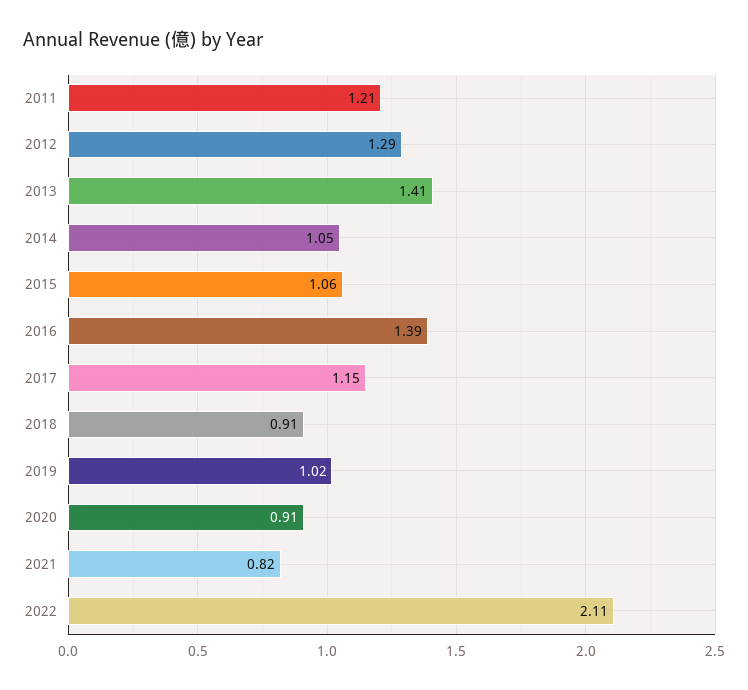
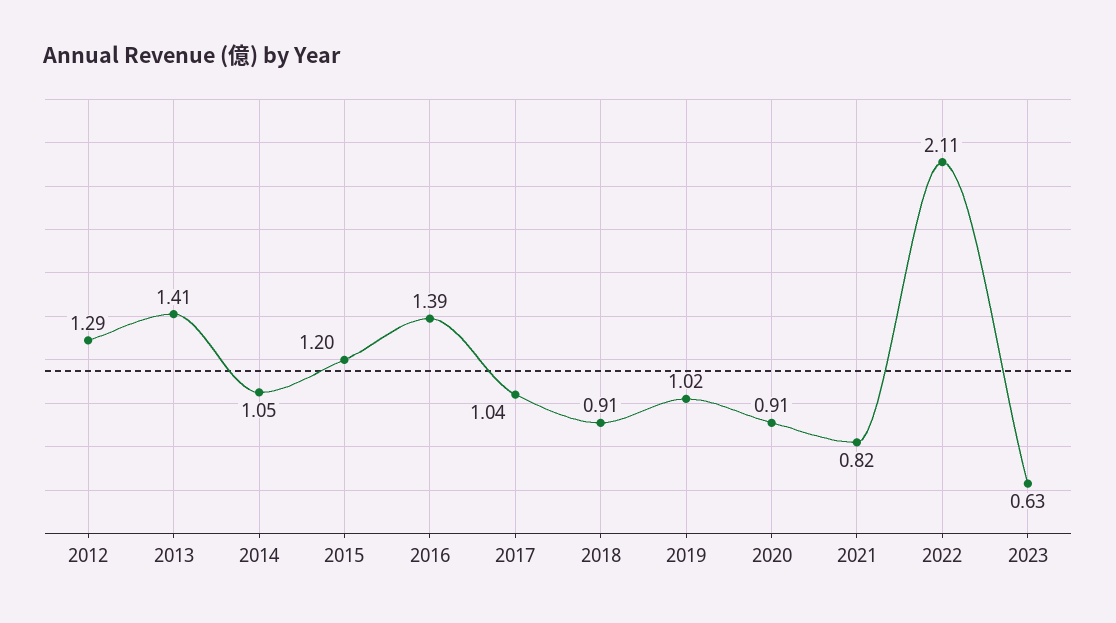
2011: 1.21 -> none
2015: 1.06 -> 1.2
2017: 1.15 -> 1.04
2023: none -> 0.63

